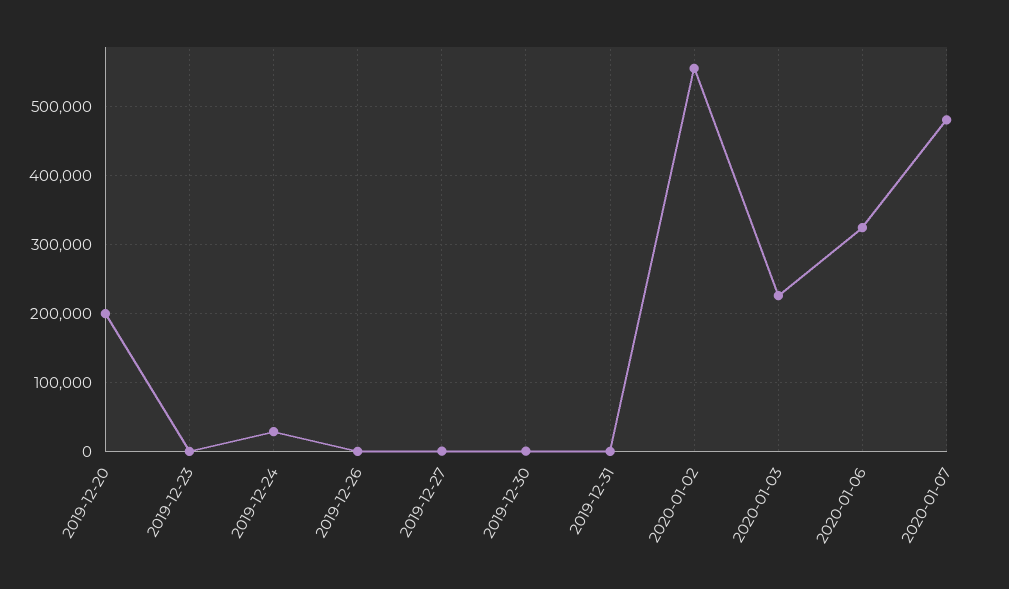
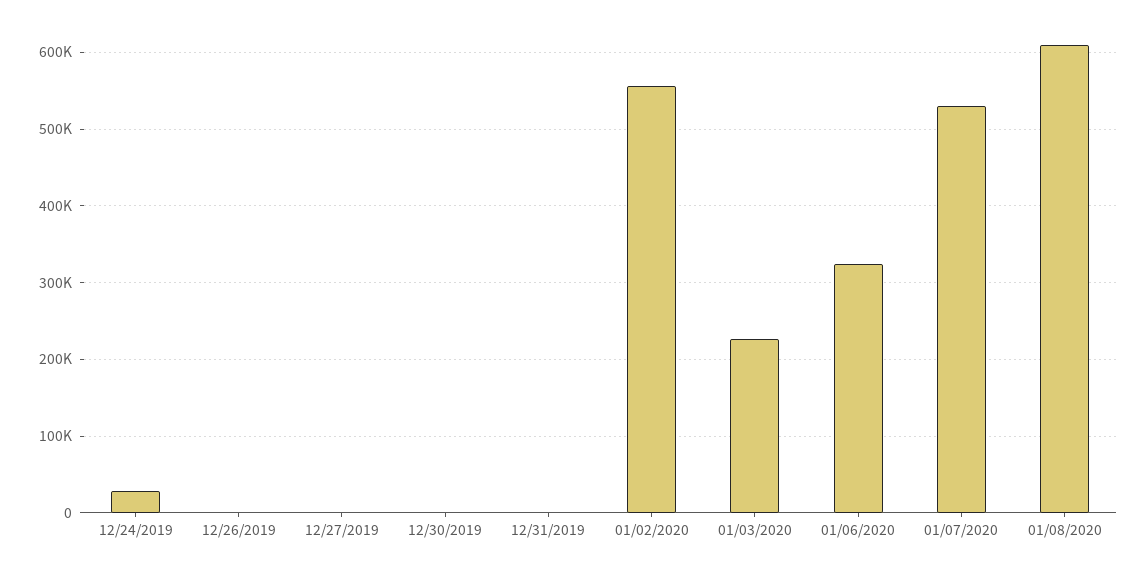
2019-12-20: 200000 -> none
2019-12-23: 0 -> none
2020-01-07: 480000 -> 530000
01/08/2020: none -> 610000

